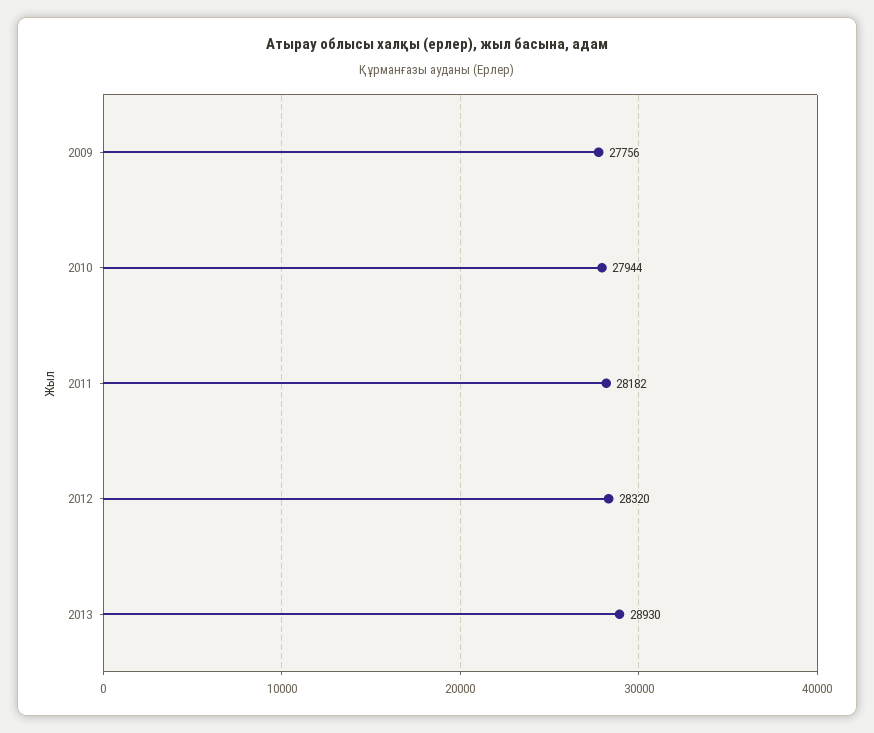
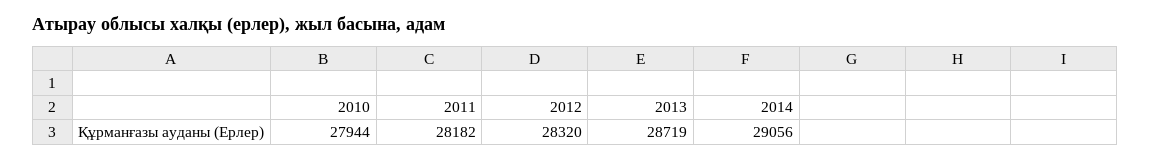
2009: 27756 -> none
2013: 28930 -> 28719
2014: none -> 29056

